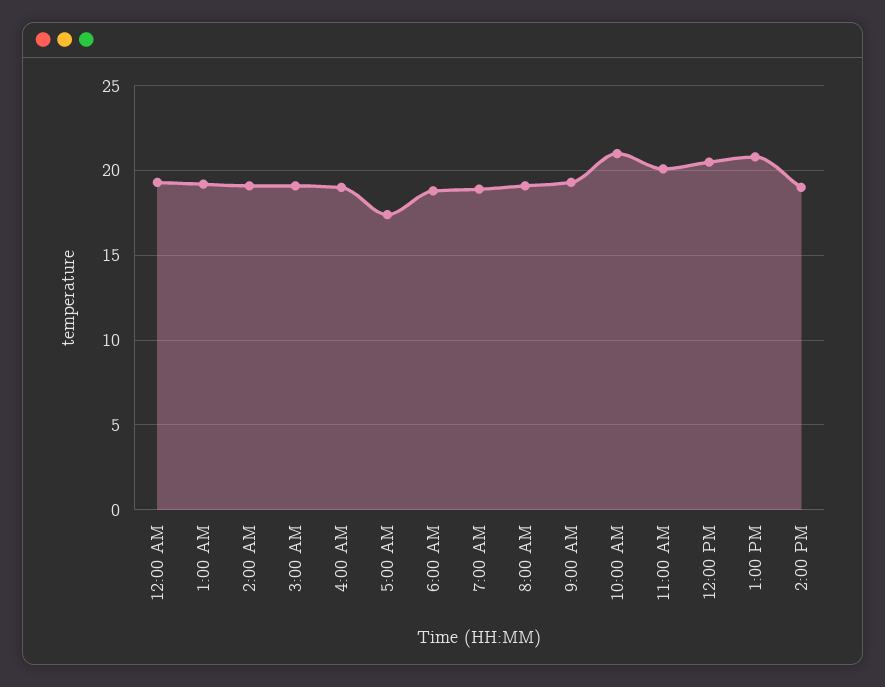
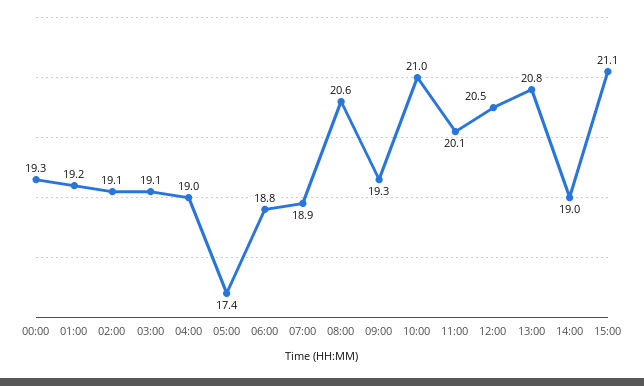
8:00 AM: 19 -> 20.6
15:00: none -> 21.1

